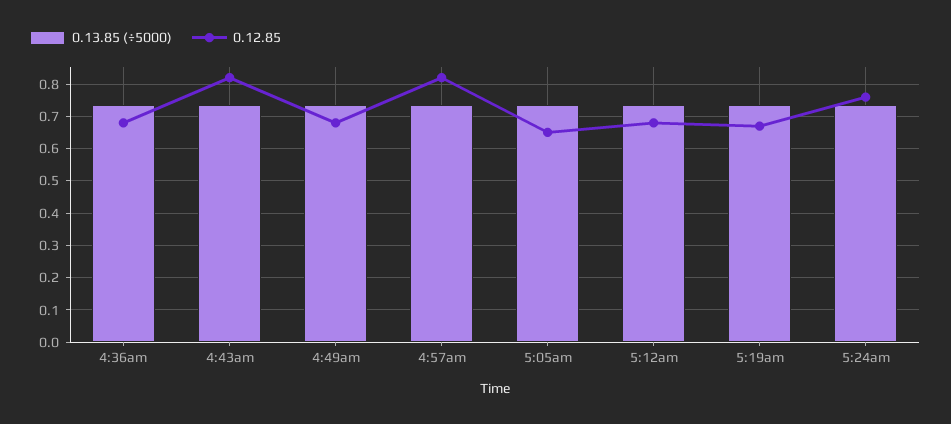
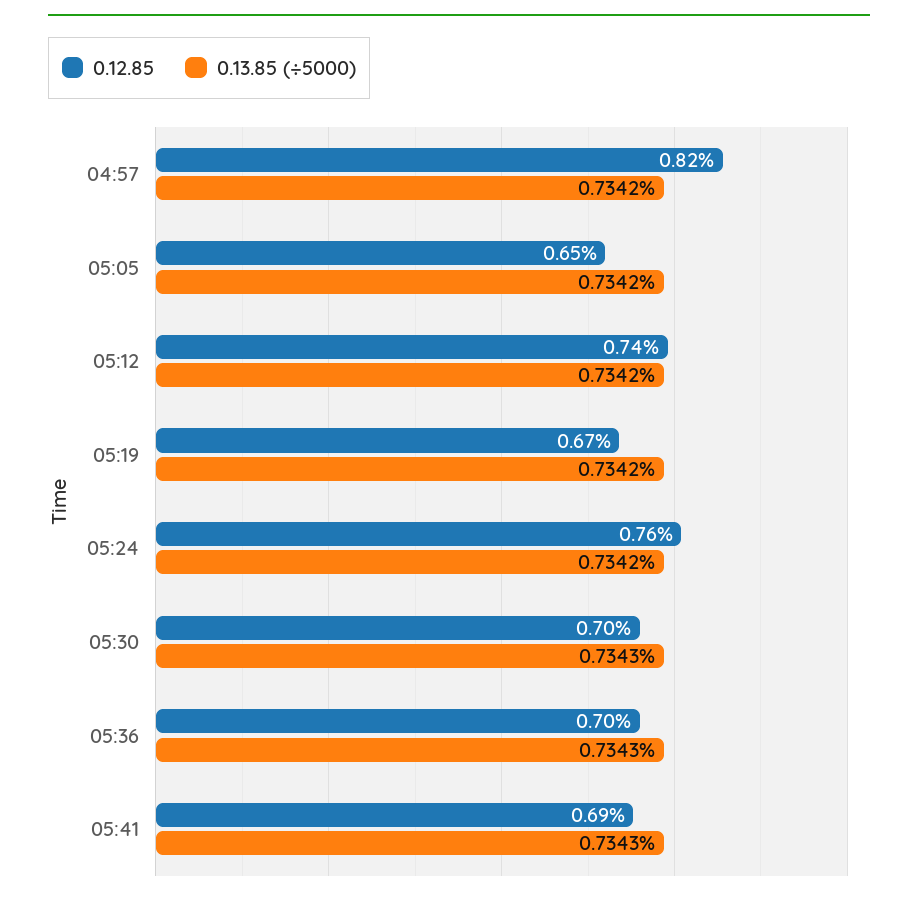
0.13.85 (÷5000), 4:36am: 0.74 -> none
0.12.85, 4:36am: 0.68 -> none
0.13.85 (÷5000), 4:43am: 0.74 -> none
0.12.85, 4:43am: 0.82 -> none
0.13.85 (÷5000), 4:49am: 0.74 -> none
0.12.85, 4:49am: 0.68 -> none
0.12.85, 5:12am: 0.68 -> 0.74
0.12.85, 05:30: none -> 0.7
0.13.85 (÷5000), 05:30: none -> 0.7343
0.12.85, 05:36: none -> 0.7
0.13.85 (÷5000), 05:36: none -> 0.7343
0.12.85, 05:41: none -> 0.69
0.13.85 (÷5000), 05:41: none -> 0.7343

